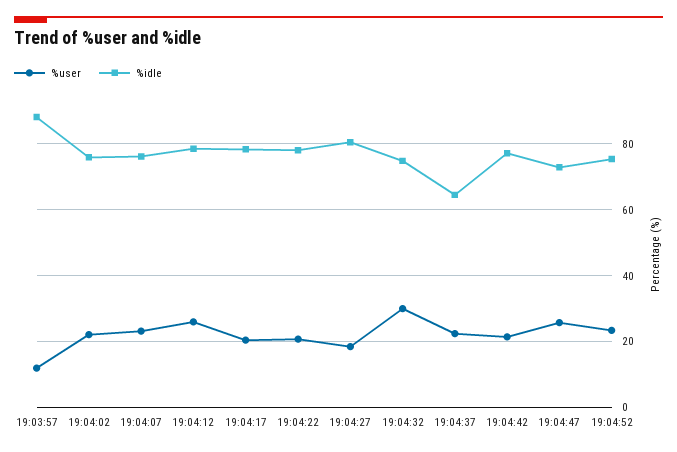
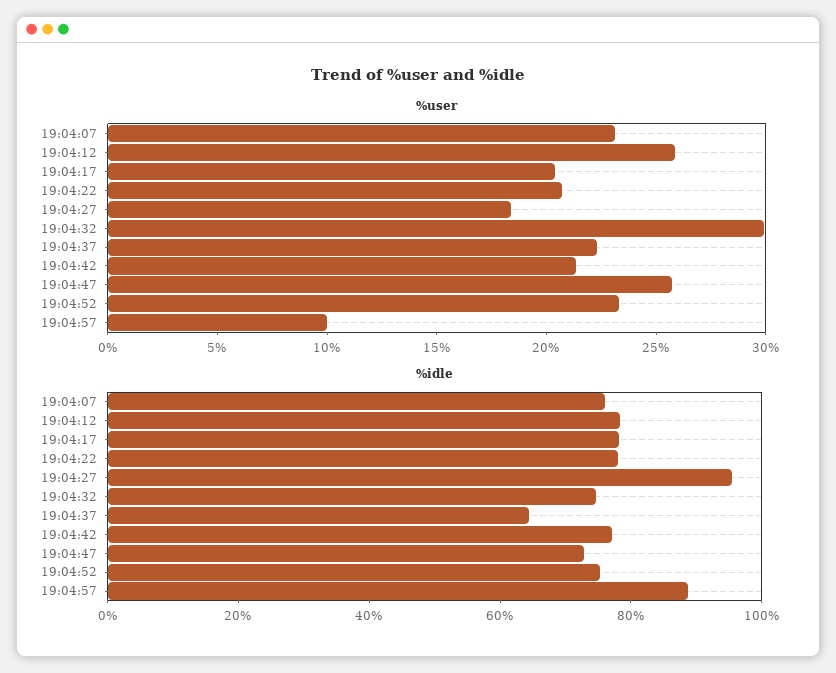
%user, 19:03:57: 12 -> none
%idle, 19:03:57: 88 -> none
%user, 19:04:02: 22 -> none
%idle, 19:04:02: 76 -> none
%idle, 19:04:27: 80 -> 95
%user, 19:04:57: none -> 10
%idle, 19:04:57: none -> 90

